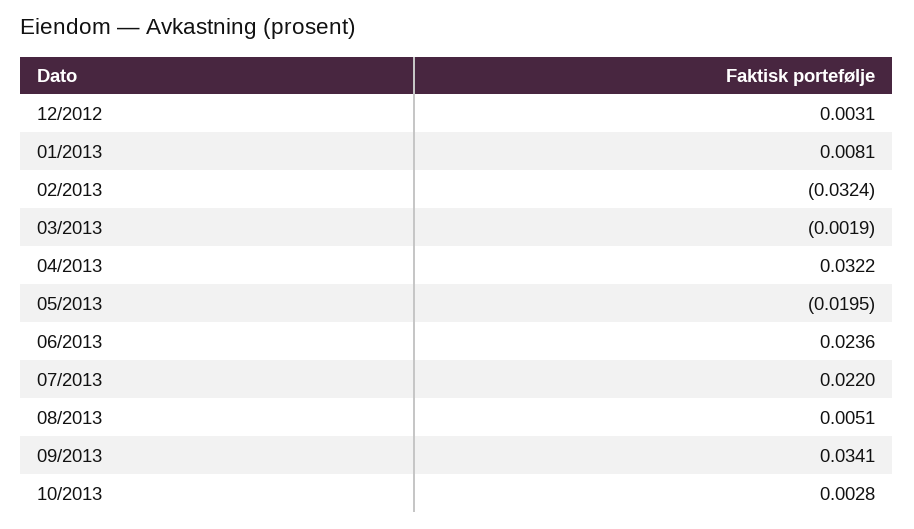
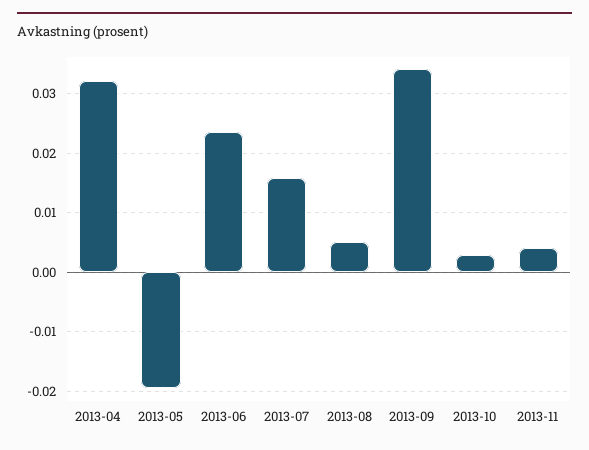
12/2012: 0.0031 -> none
01/2013: 0.0081 -> none
02/2013: -0.0324 -> none
03/2013: -0.0019 -> none
07/2013: 0.022 -> 0.016
2013-11: none -> 0.004

